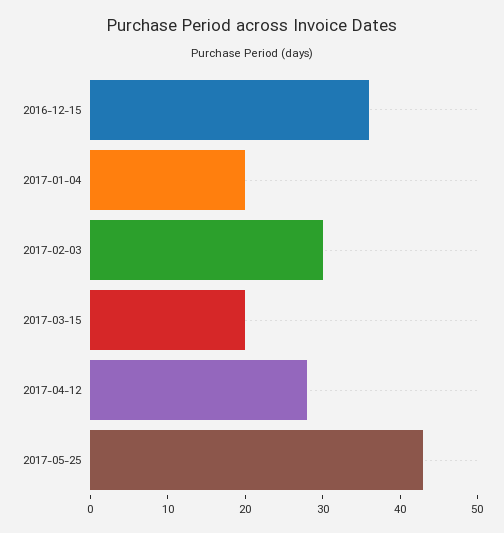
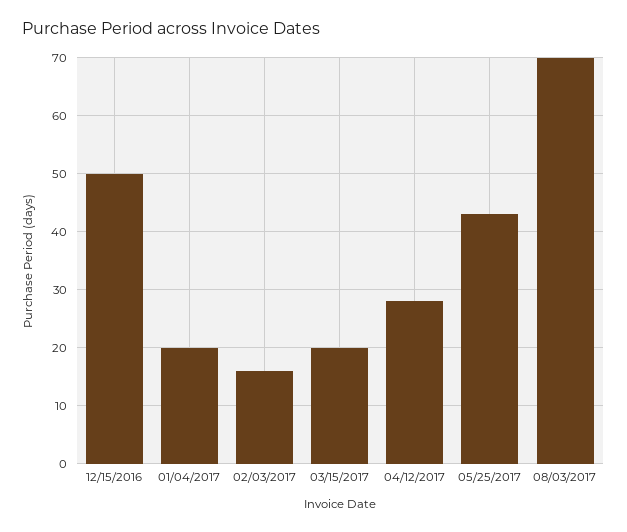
2016-12-15: 35 -> 50
2017-02-03: 30 -> 15
08/03/2017: none -> 70

